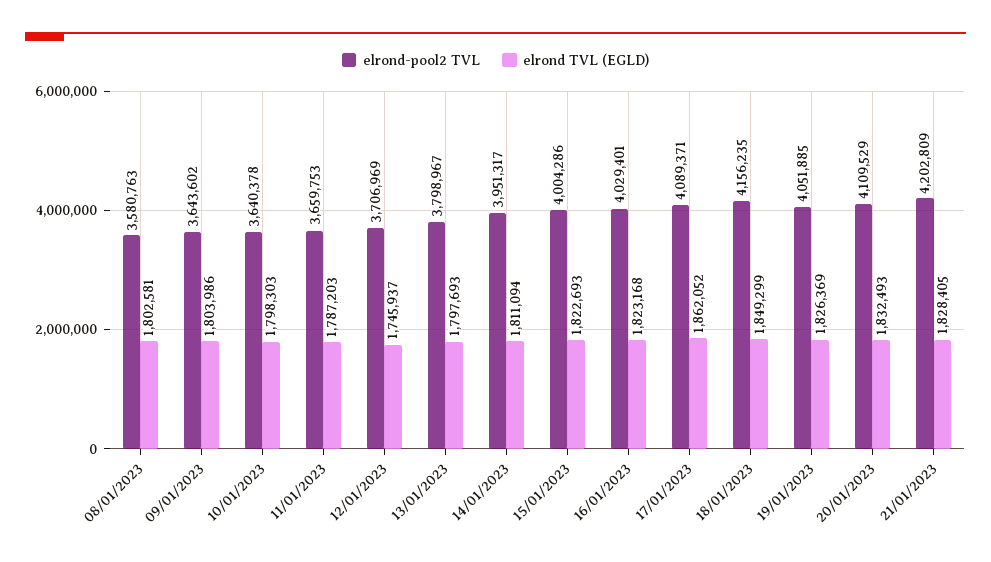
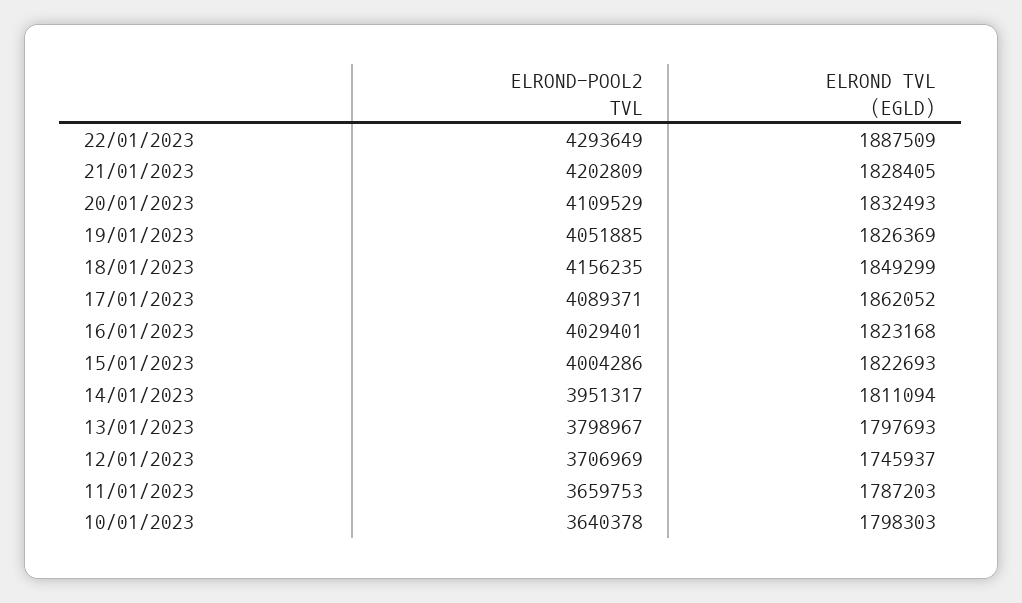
elrond-pool2 TVL, 08/01/2023: 3580763 -> none
elrond TVL (EGLD), 08/01/2023: 1802581 -> none
elrond-pool2 TVL, 09/01/2023: 3643602 -> none
elrond TVL (EGLD), 09/01/2023: 1803986 -> none
elrond-pool2 TVL, 22/01/2023: none -> 4293649
elrond TVL (EGLD), 22/01/2023: none -> 1887509

